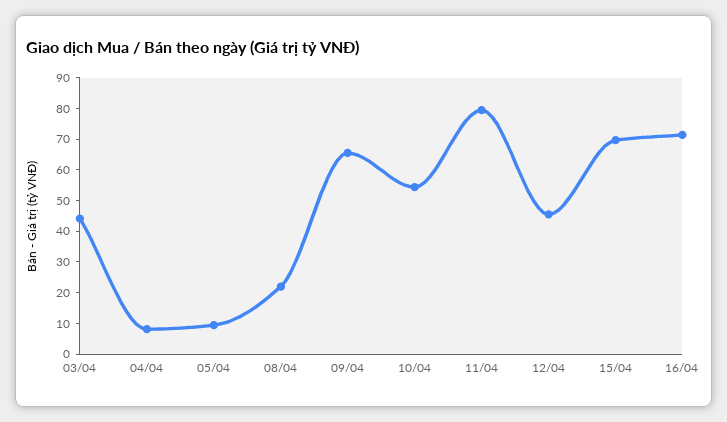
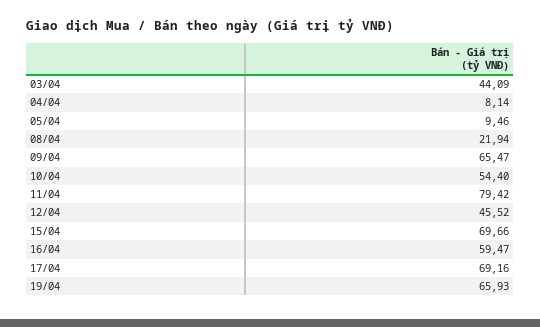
16/04: 70 -> 59.47
17/04: none -> 69.16
19/04: none -> 65.93

